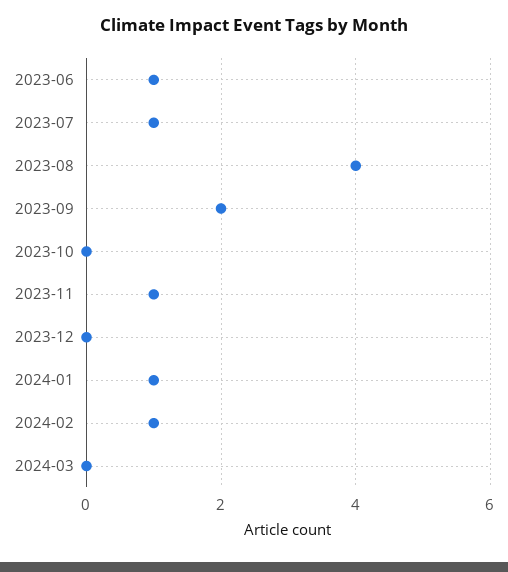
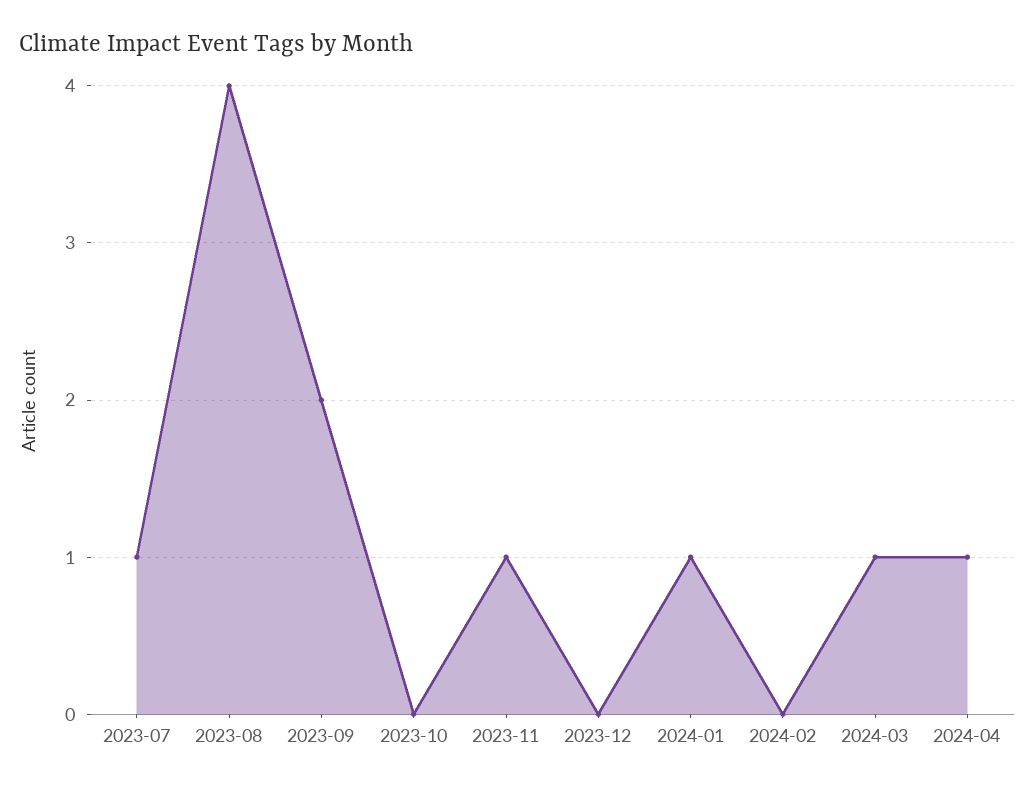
2023-06: 1 -> none
2024-02: 1 -> 0
2024-03: 0 -> 1
2024-04: none -> 1

